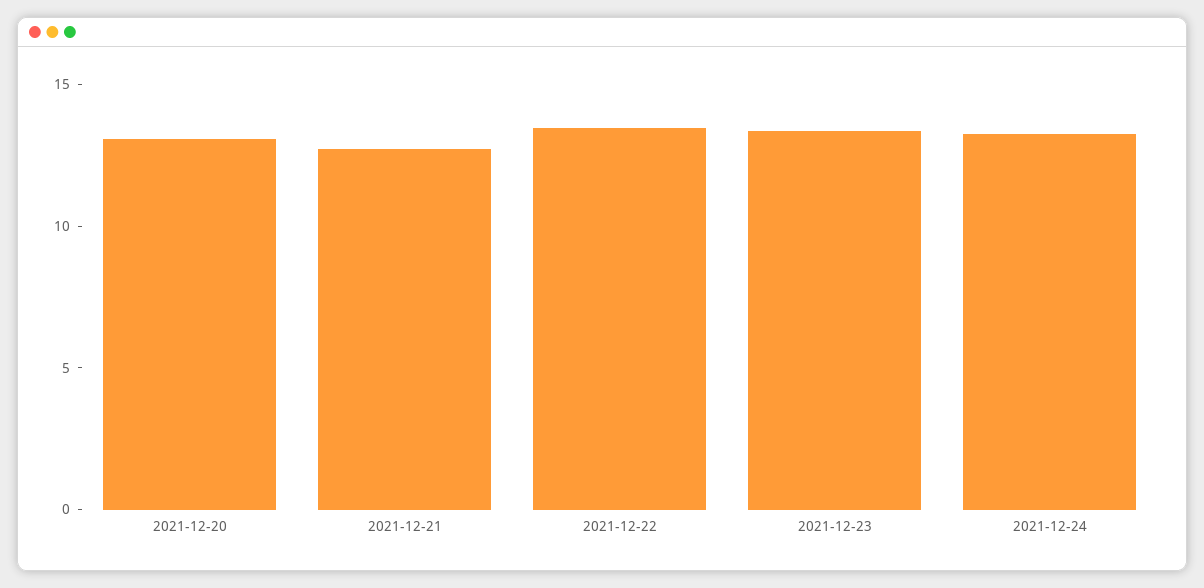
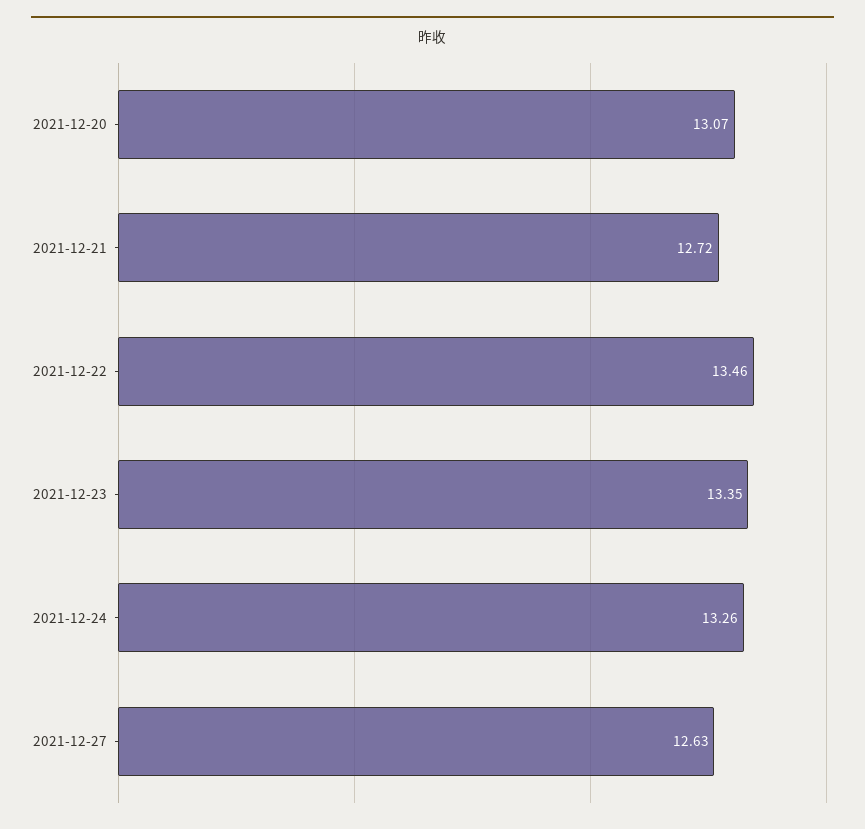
2021-12-27: none -> 12.63

